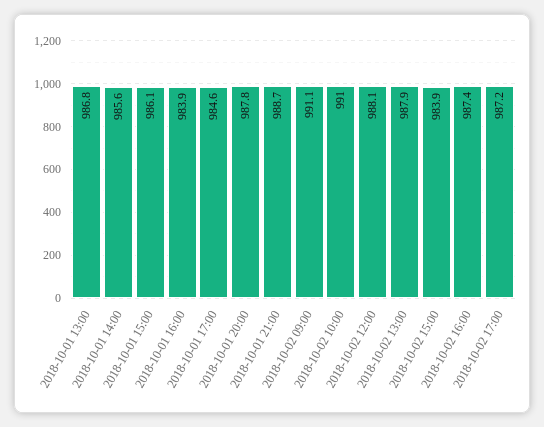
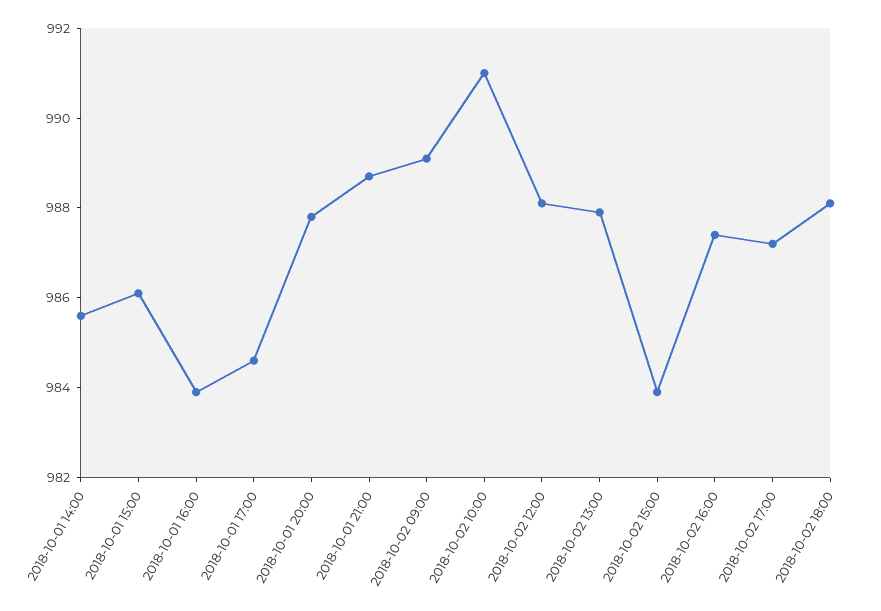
2018-10-01 13:00: 986.8 -> none
2018-10-02 09:00: 991.1 -> 989
2018-10-02 18:00: none -> 988

